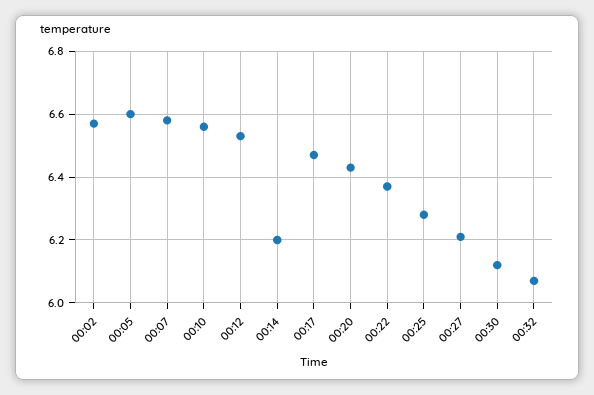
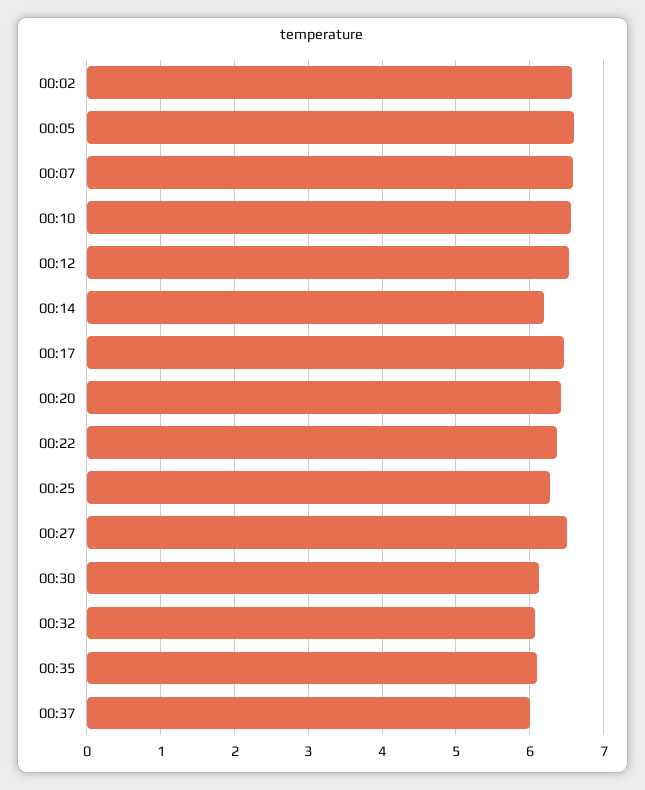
00:27: 6.2 -> 6.5
00:35: none -> 6.1
00:37: none -> 6

